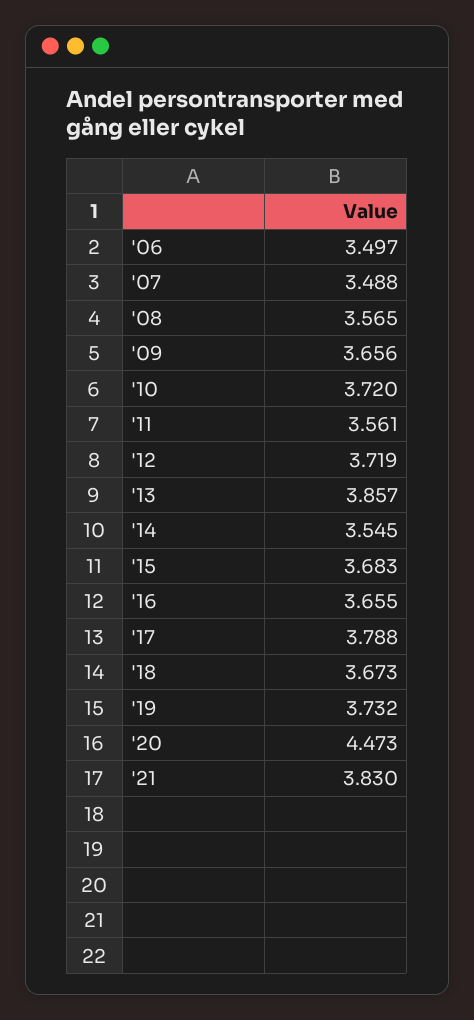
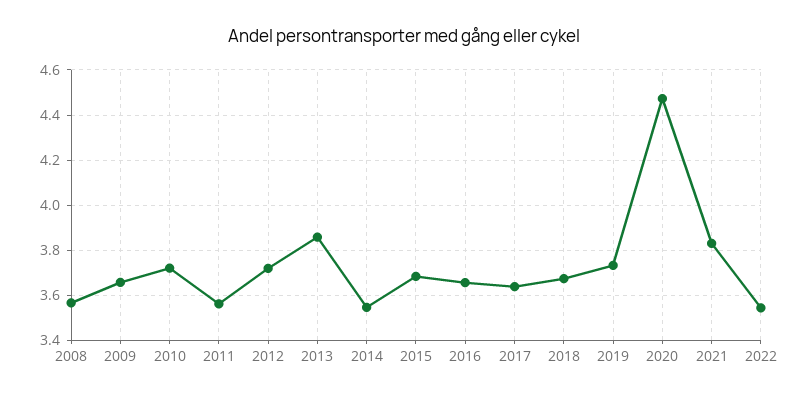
'06: 3.497 -> none
'07: 3.488 -> none
'17: 3.788 -> 3.65
2022: none -> 3.55

